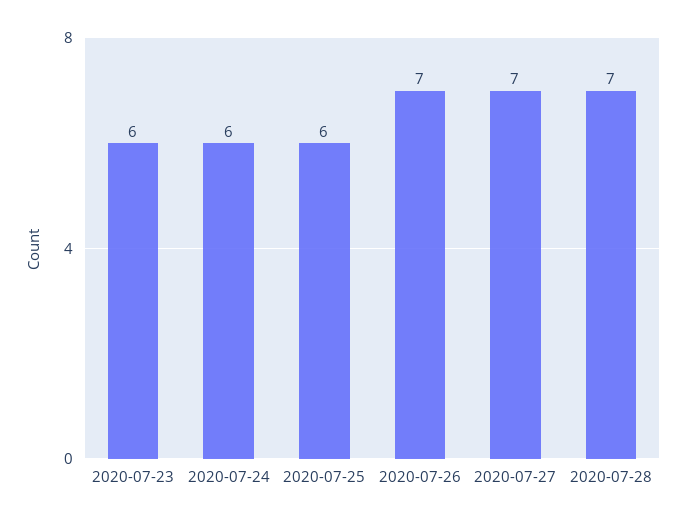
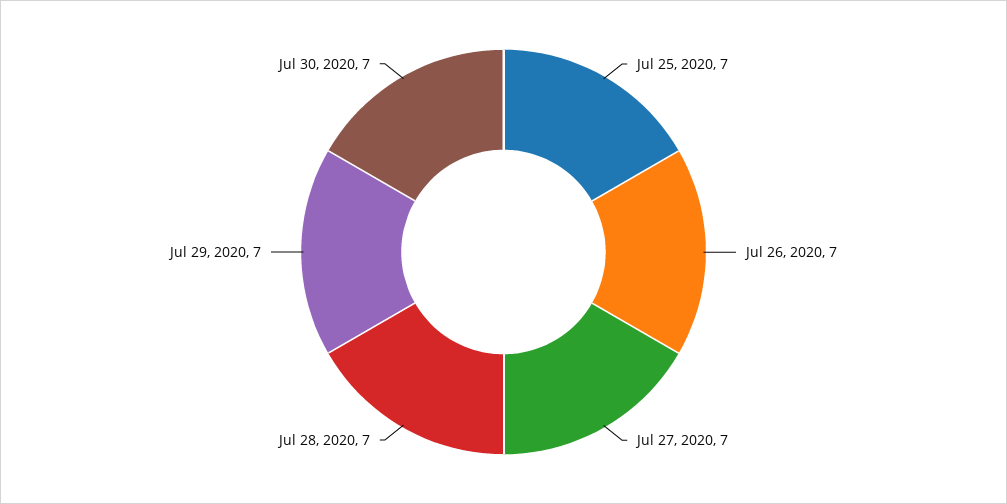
2020-07-23: 6 -> none
2020-07-24: 6 -> none
2020-07-25: 6 -> 7
Jul 29, 2020: none -> 7
Jul 30, 2020: none -> 7

